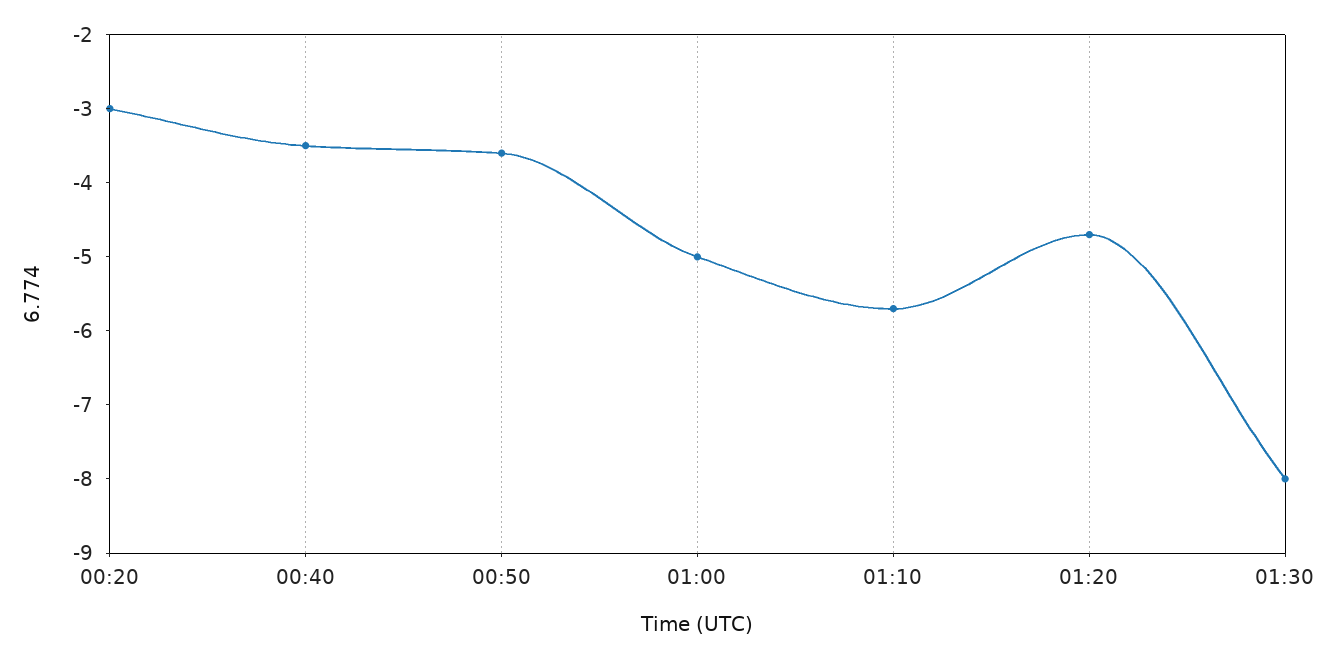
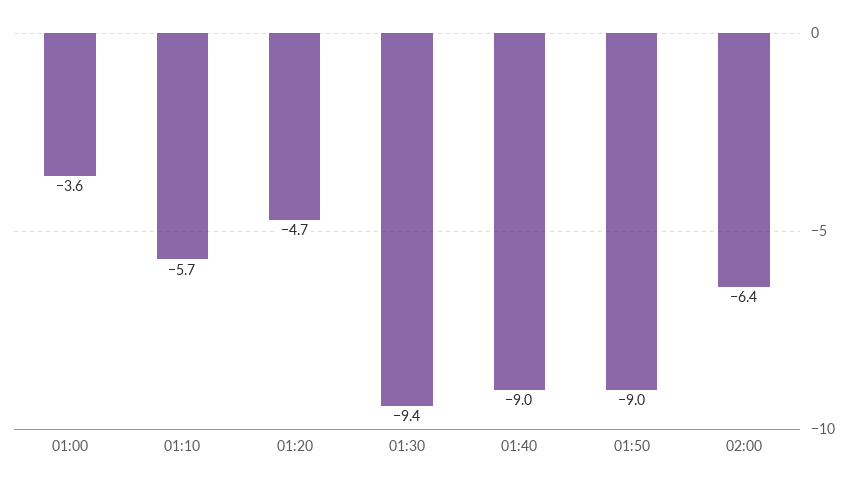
00:20: -3 -> none
00:40: -3.5 -> none
00:50: -3.5 -> none
01:00: -5 -> -3.6
01:30: -8 -> -9.4
01:40: none -> -9
01:50: none -> -9
02:00: none -> -6.4

